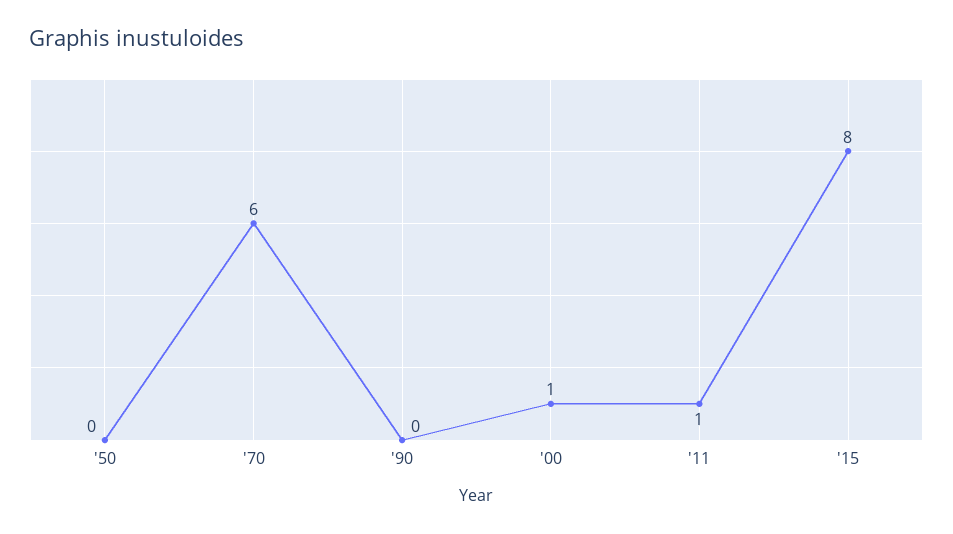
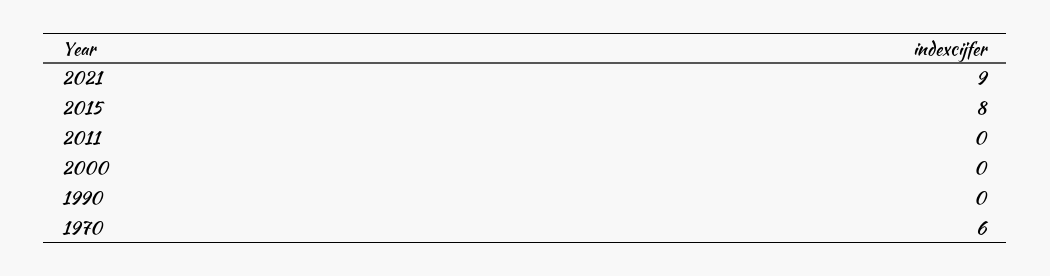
'50: 0 -> none
'00: 1 -> 0
'11: 1 -> 0
2021: none -> 9

